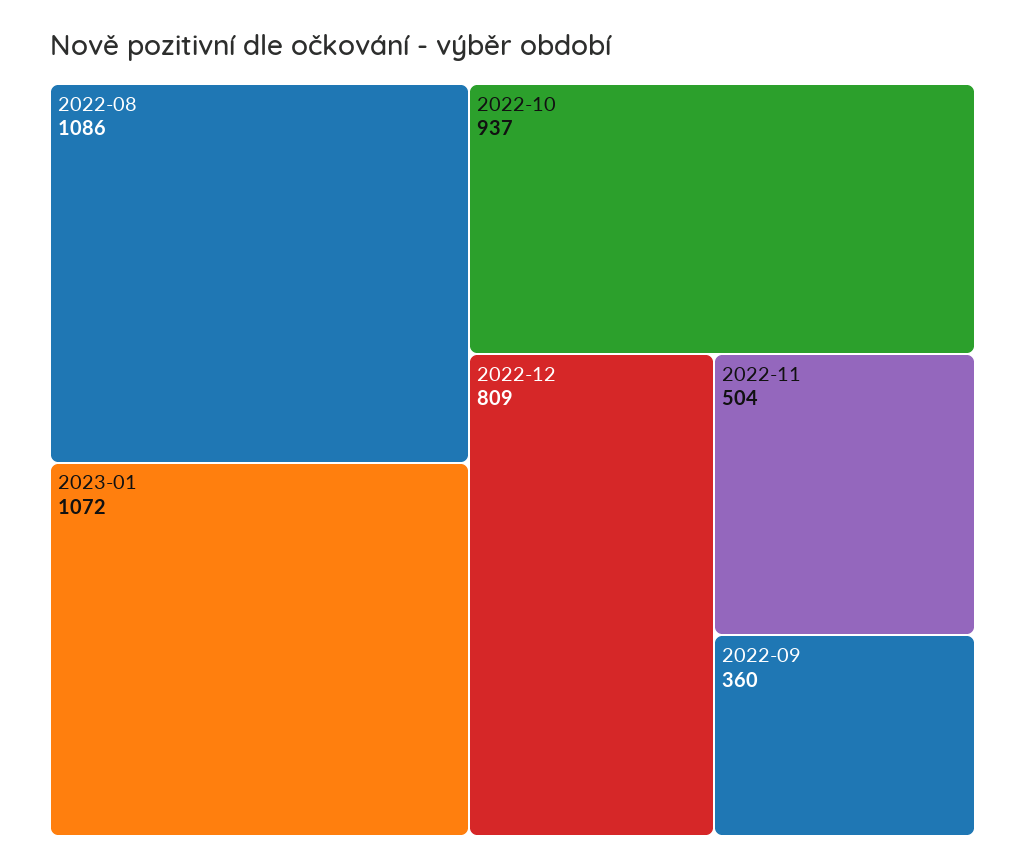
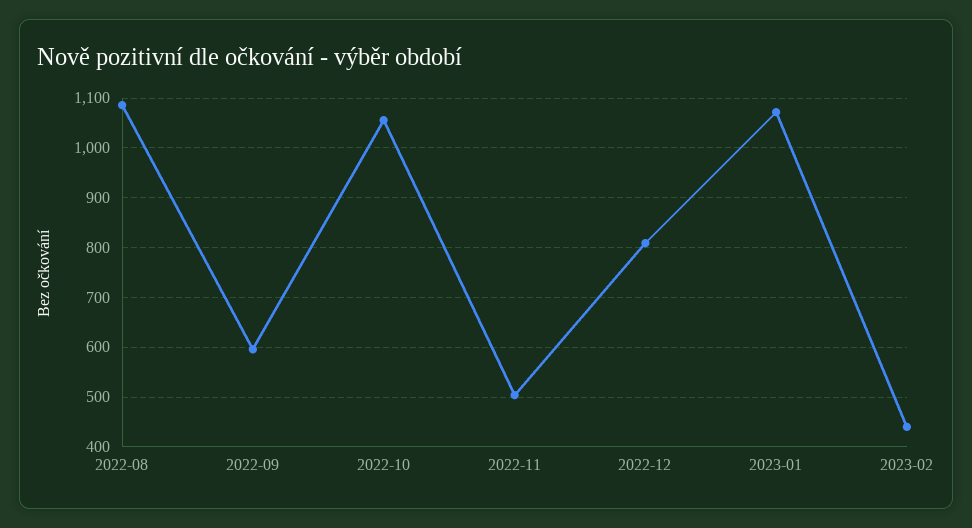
2022-10: 937 -> 1060
2022-09: 360 -> 600
2023-02: none -> 440

